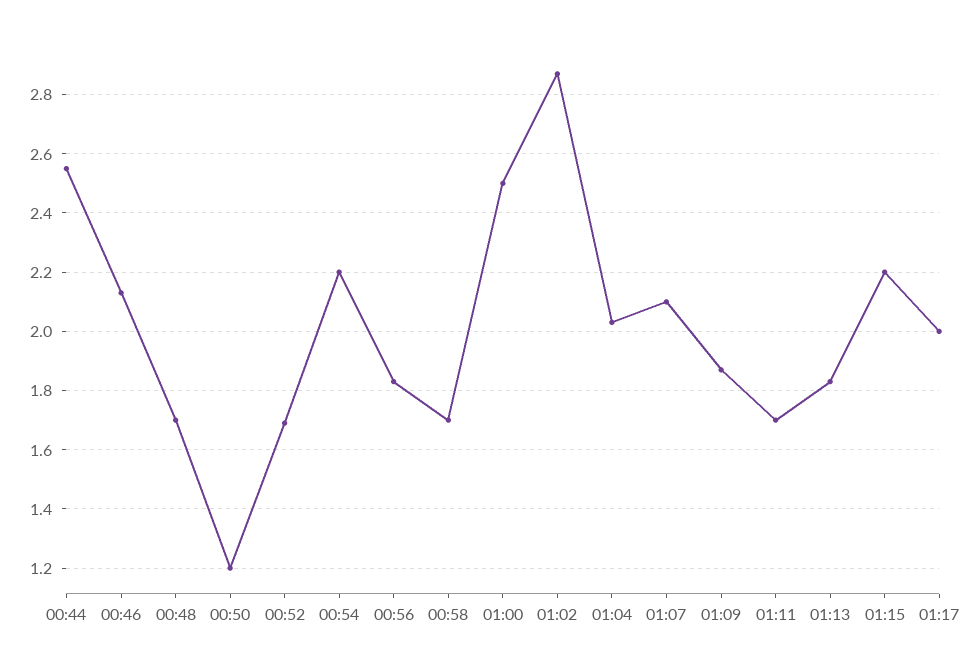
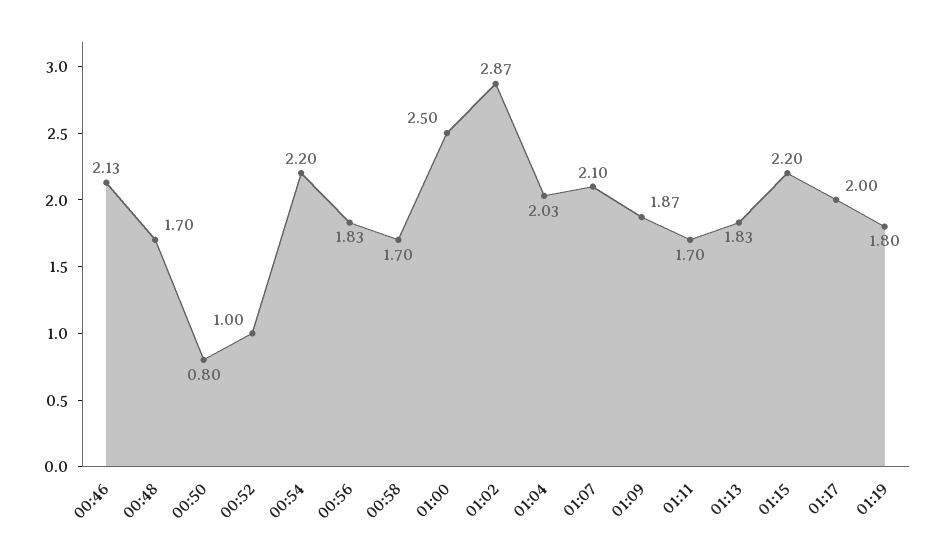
00:44: 2.55 -> none
00:50: 1.2 -> 0.8
00:52: 1.7 -> 1
01:19: none -> 1.8

